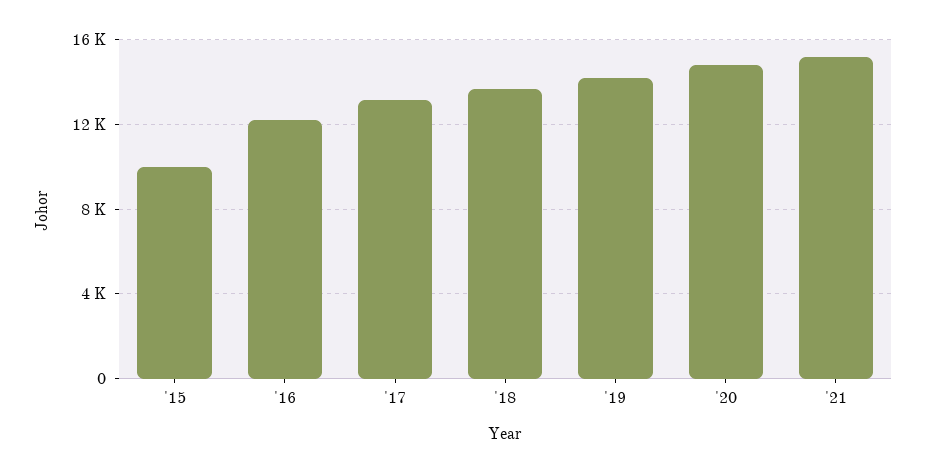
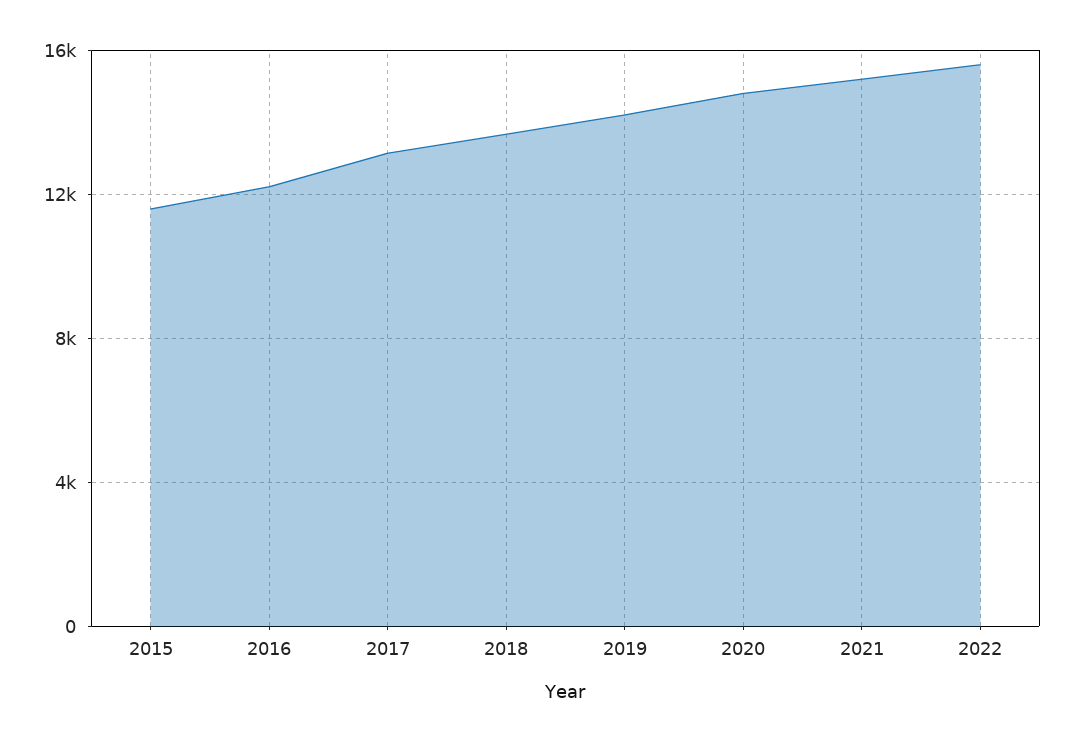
'15: 10000 -> 11500
2022: none -> 15500

